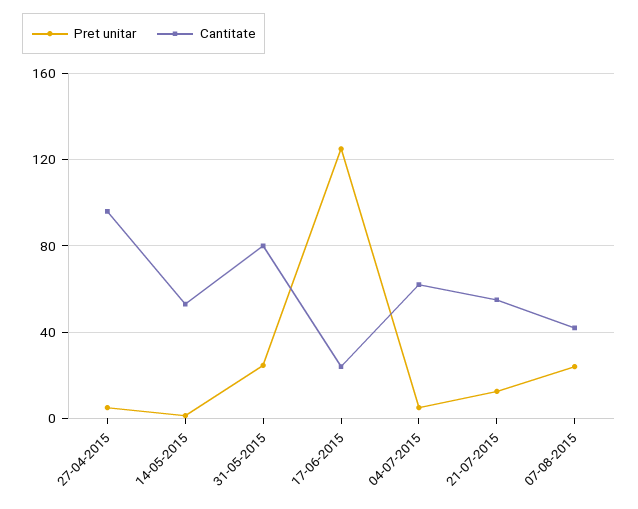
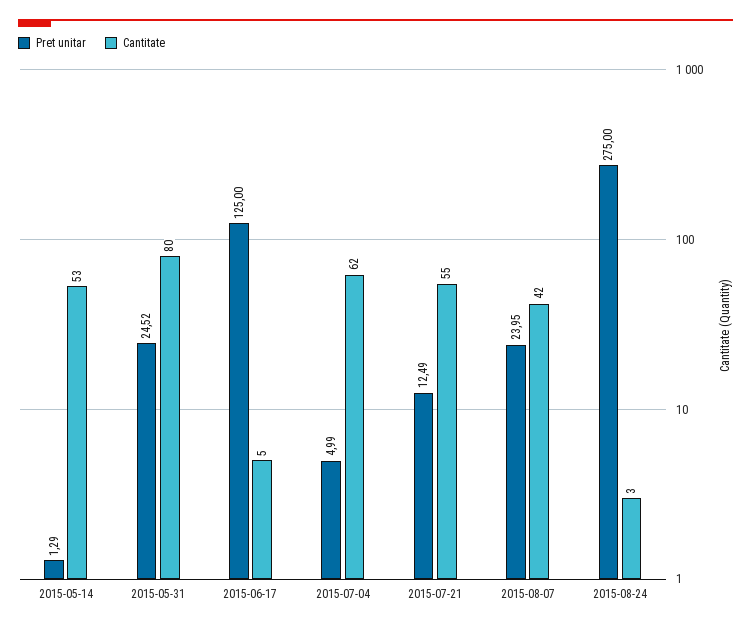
Pret unitar, 27-04-2015: 5 -> none
Cantitate, 27-04-2015: 95 -> none
Cantitate, 17-06-2015: 25 -> 5
Pret unitar, 2015-08-24: none -> 275
Cantitate, 2015-08-24: none -> 3

